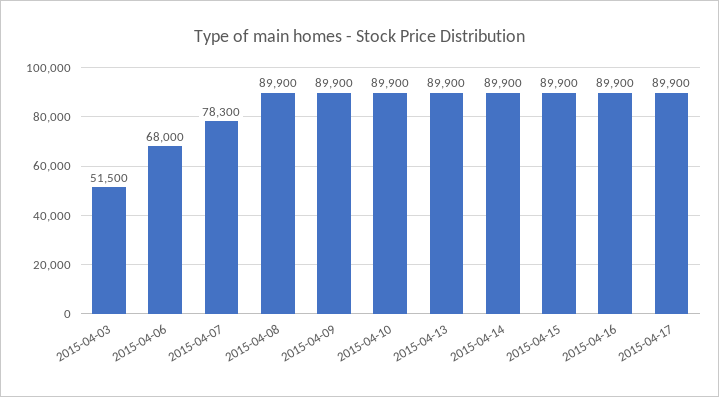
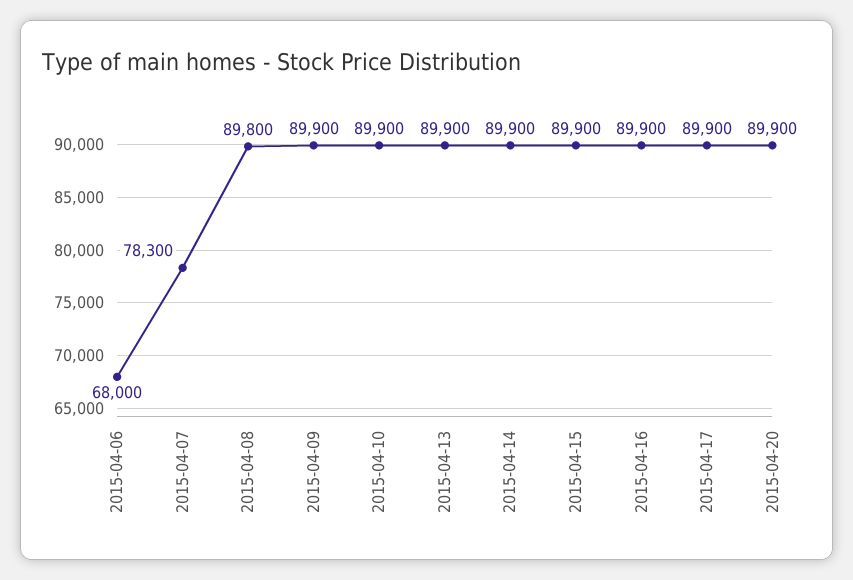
2015-04-03: 51500 -> none
2015-04-08: 89900 -> 89800
2015-04-20: none -> 89900

